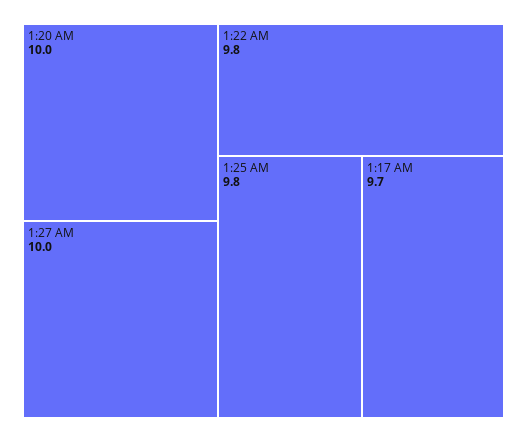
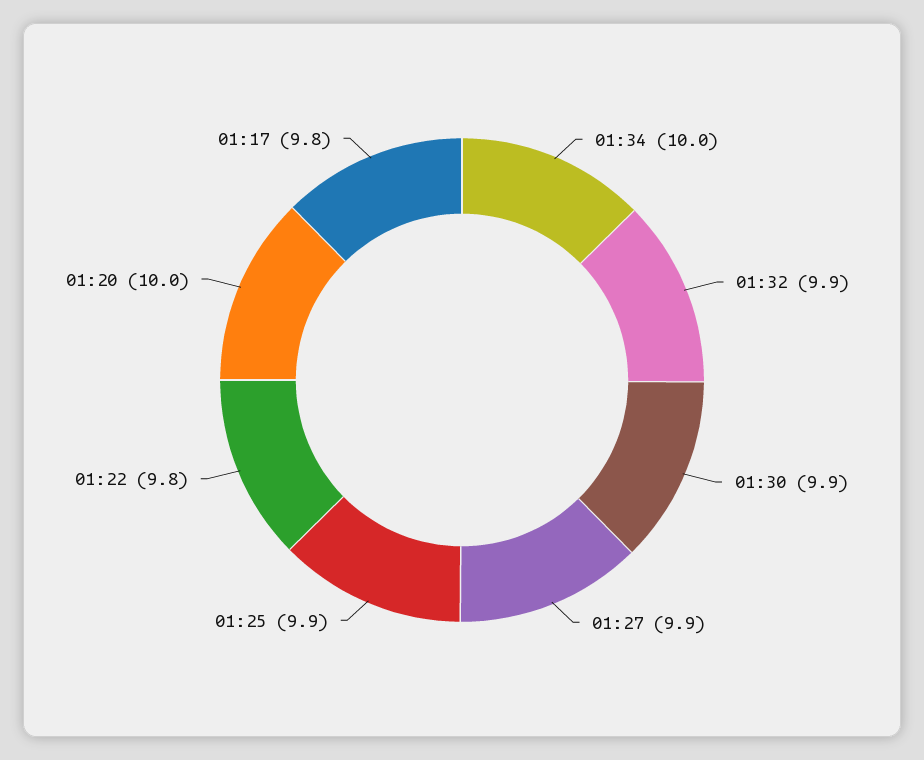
1:27 AM: 10 -> 9.9
1:25 AM: 9.8 -> 9.9
1:17 AM: 9.7 -> 9.8
01:34: none -> 10
01:32: none -> 9.9
01:30: none -> 9.9

